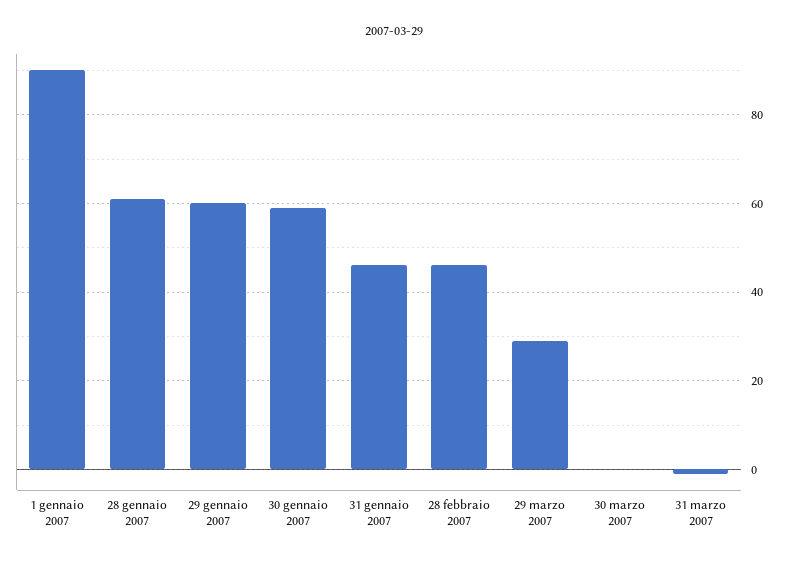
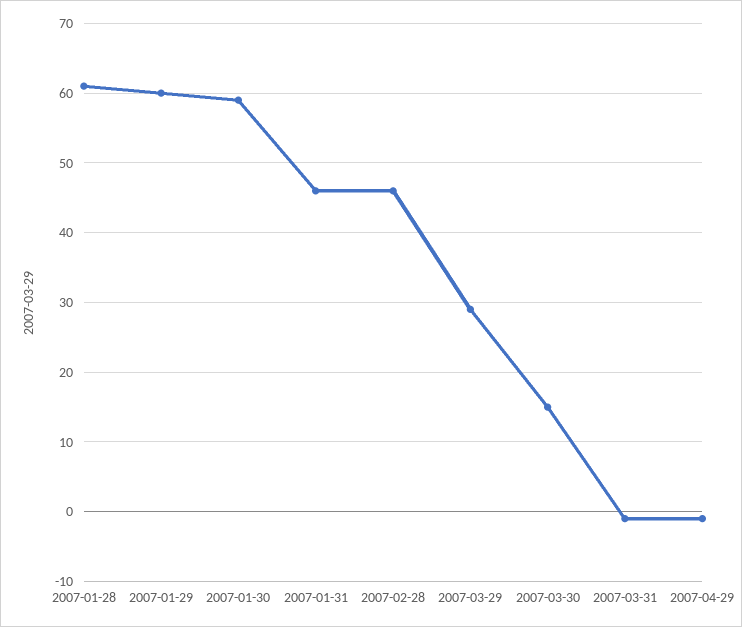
1 gennaio 2007: 90 -> none
30 marzo 2007: 0 -> 15
2007-04-29: none -> -1

